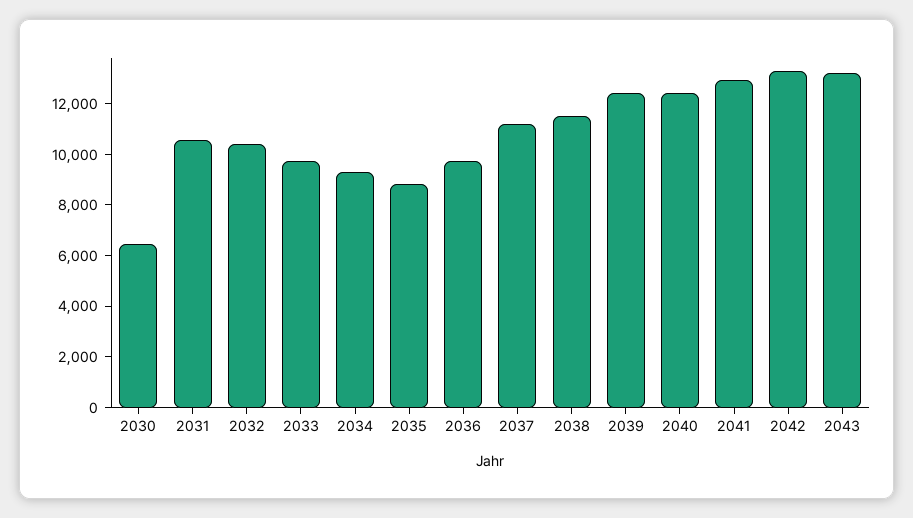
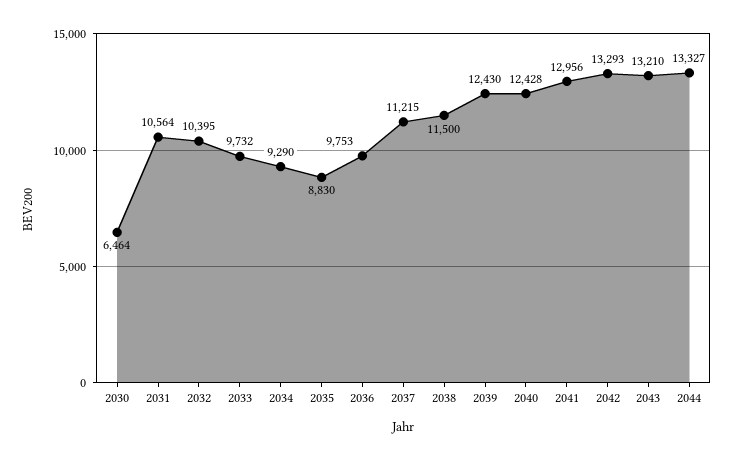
2044: none -> 13327

